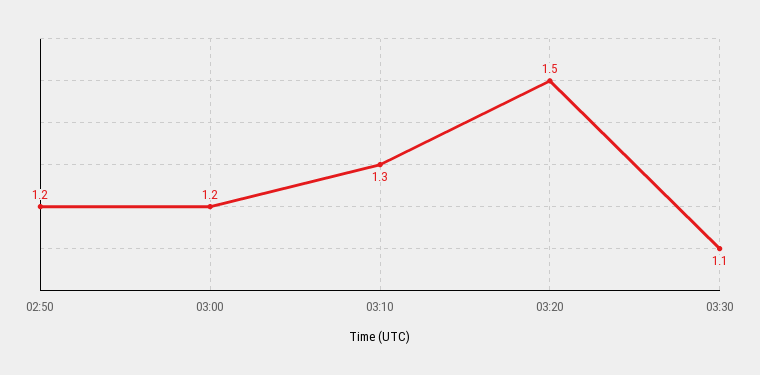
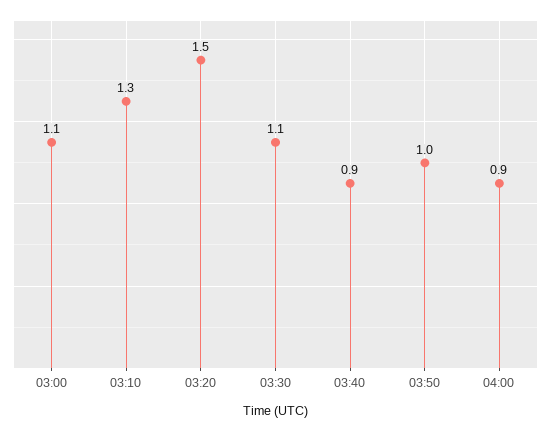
02:50: 1.2 -> none
03:00: 1.2 -> 1.1
03:40: none -> 0.9
03:50: none -> 1
04:00: none -> 0.9

